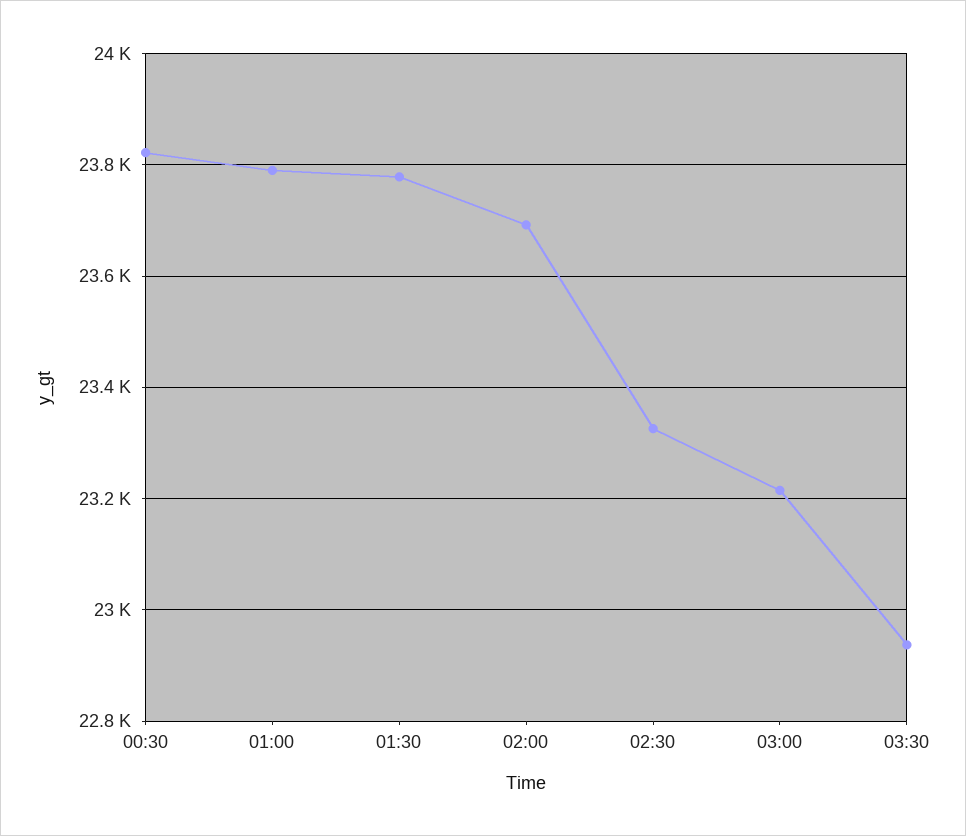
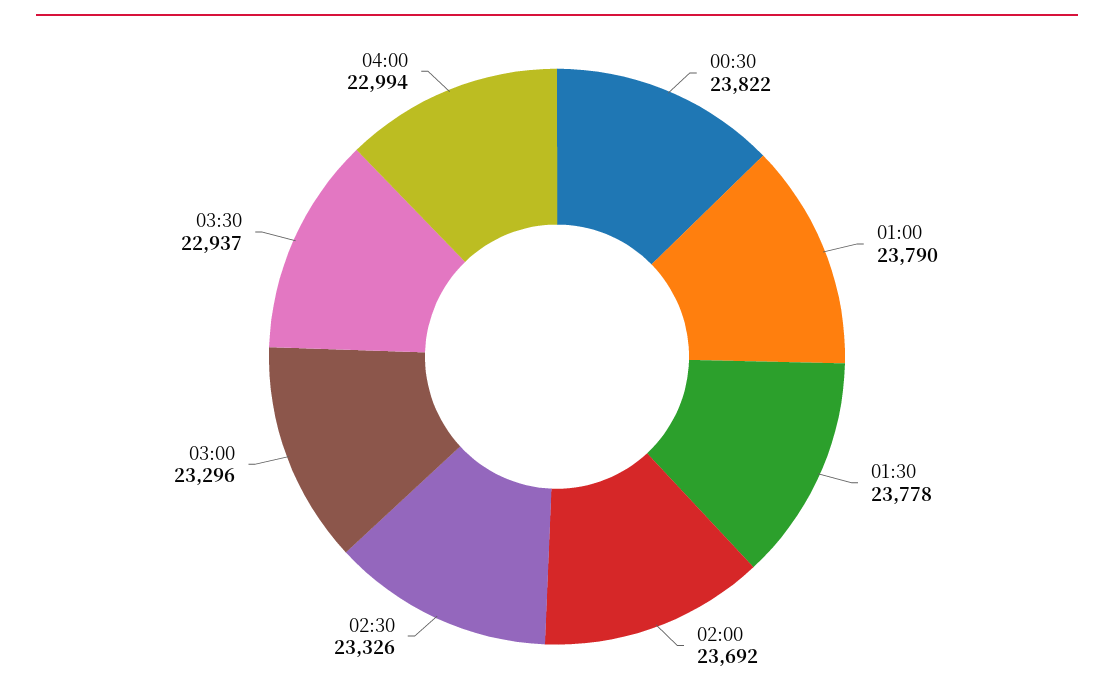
03:00: 23220 -> 23296
04:00: none -> 22994

